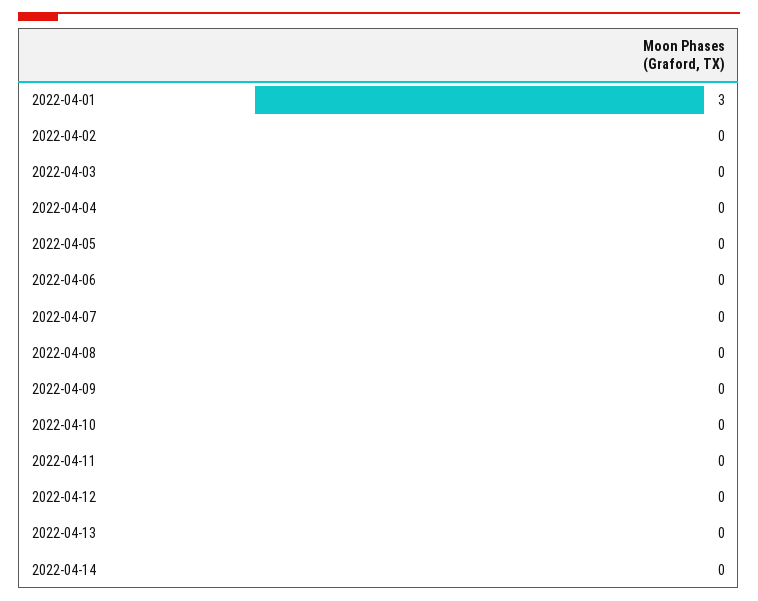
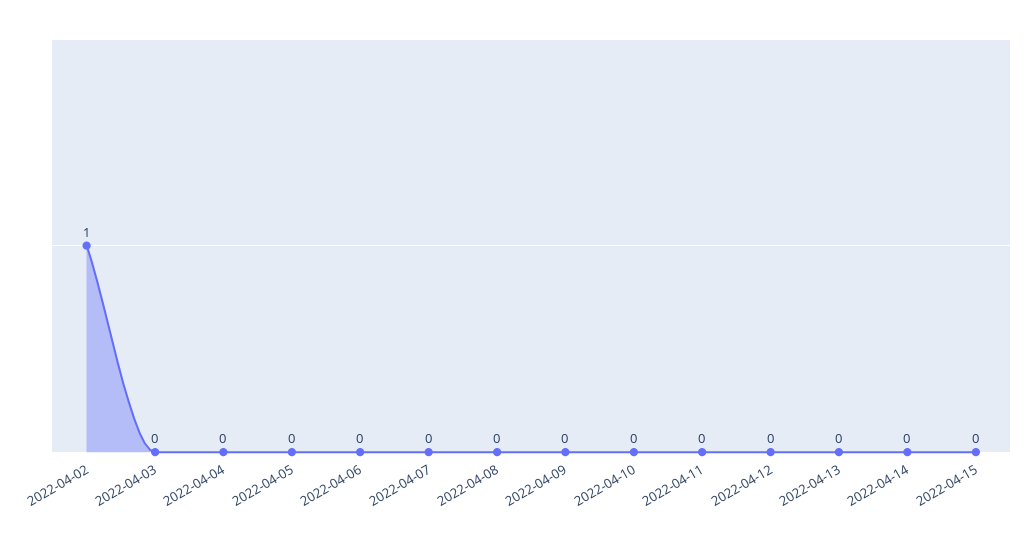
2022-04-01: 3 -> none
2022-04-02: 0 -> 1
2022-04-15: none -> 0

